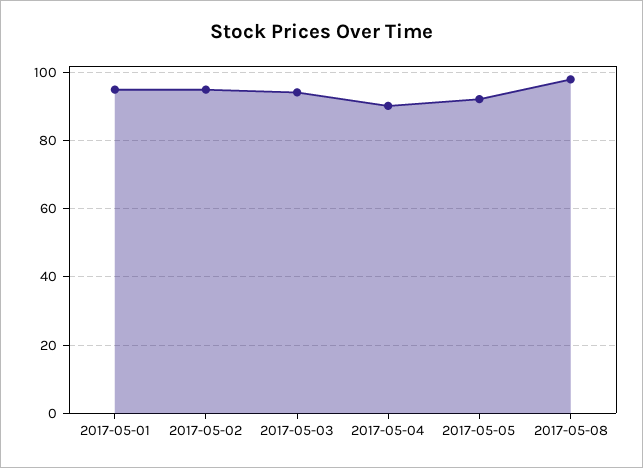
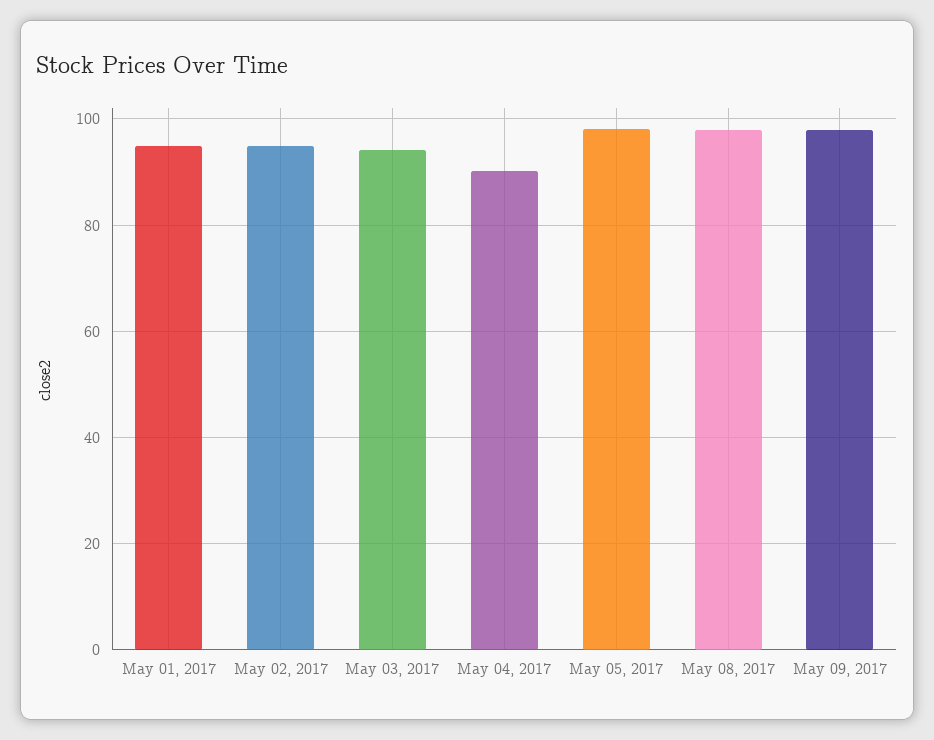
2017-05-05: 92 -> 98
May 09, 2017: none -> 98

